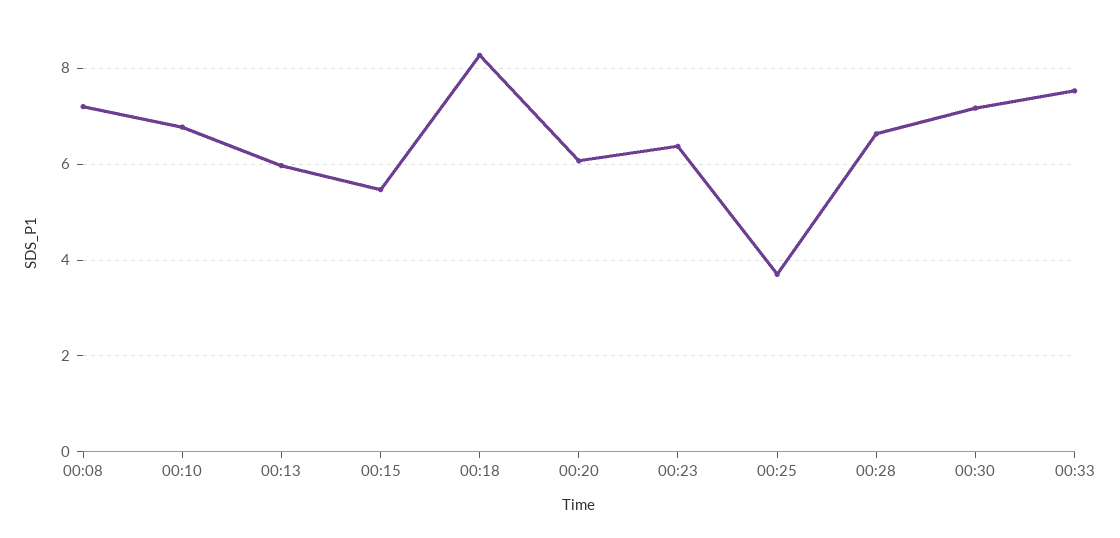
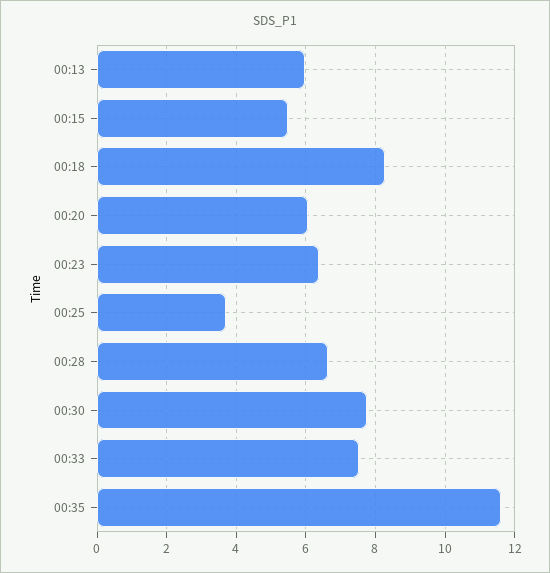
00:08: 7.2 -> none
00:10: 6.8 -> none
00:30: 7.2 -> 7.8
00:35: none -> 11.6

